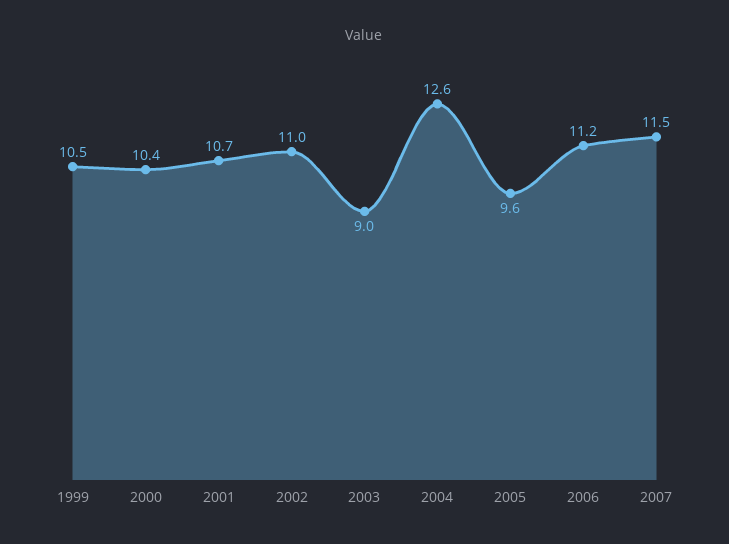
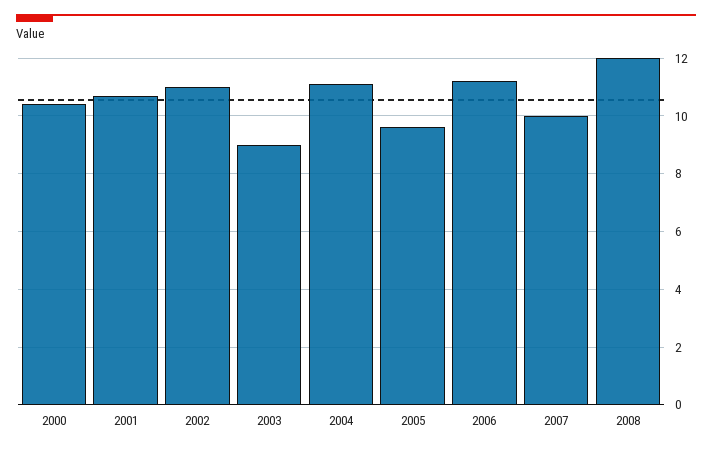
1999: 10.5 -> none
2004: 12.6 -> 11
2007: 11.5 -> 10
2008: none -> 12

